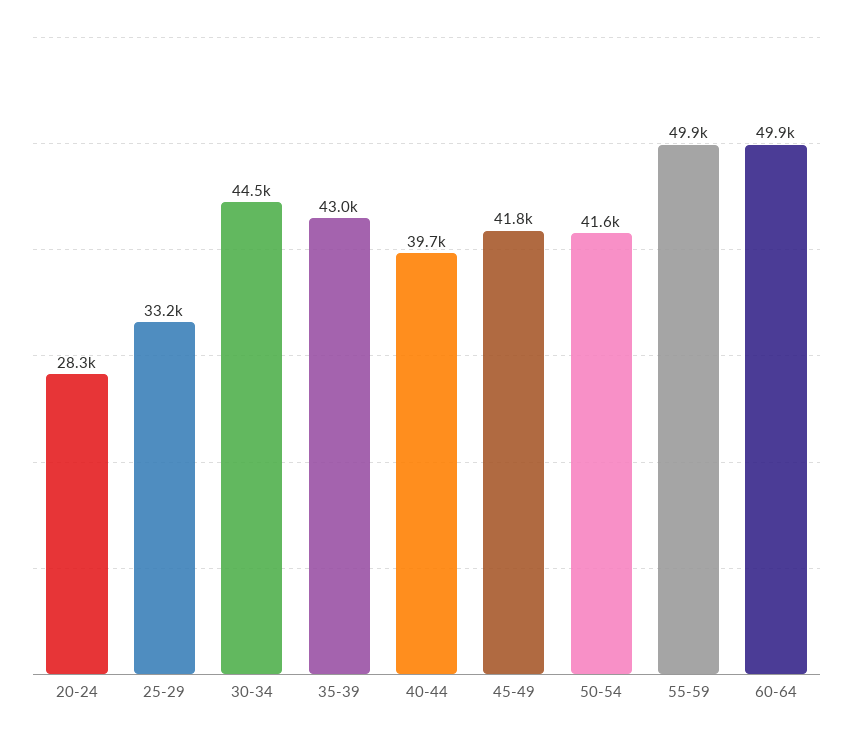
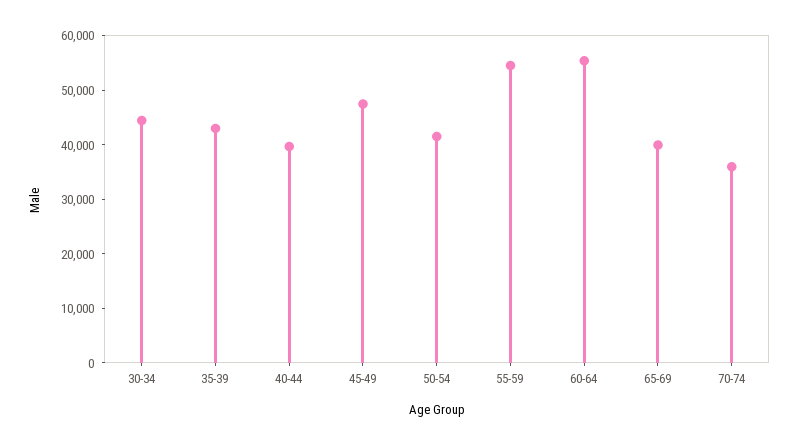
20-24: 28300 -> none
25-29: 33200 -> none
45-49: 41800 -> 48000
55-59: 49900 -> 54000
60-64: 49900 -> 56000
65-69: none -> 40000
70-74: none -> 36000

